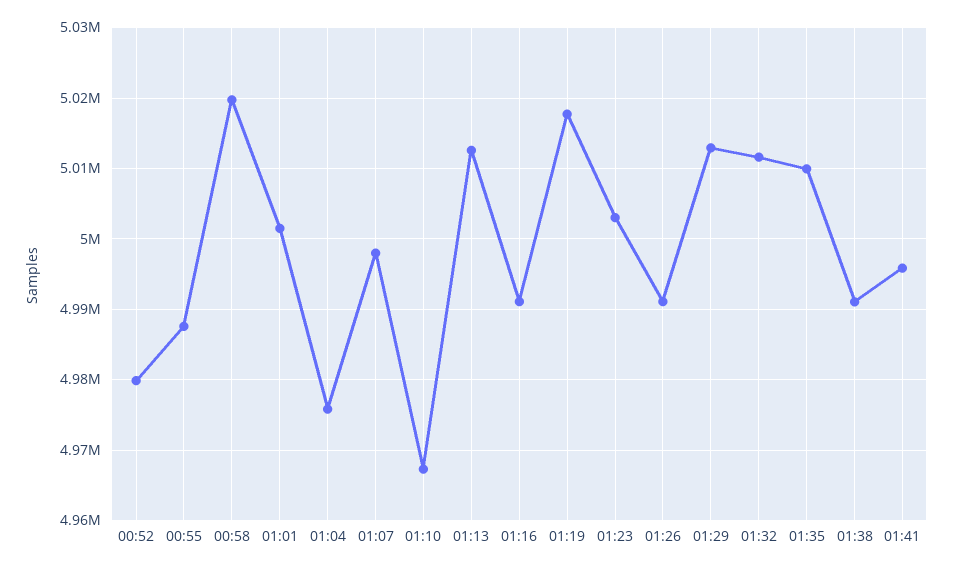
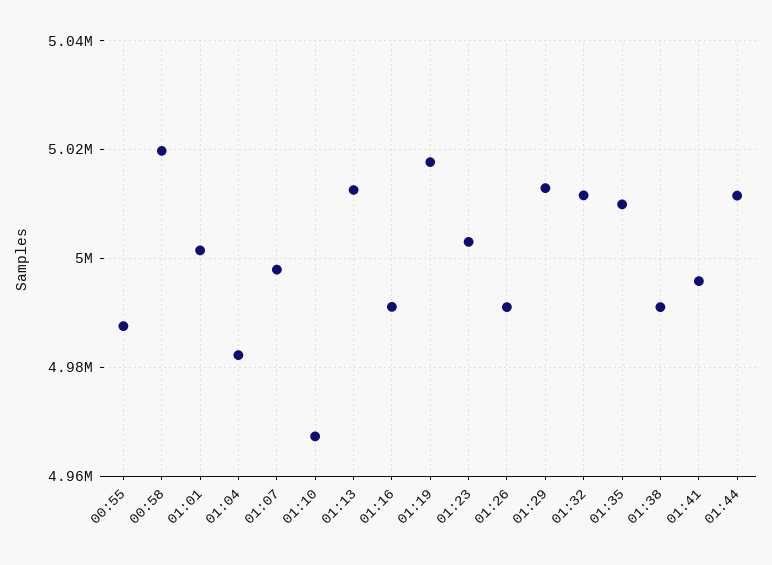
00:52: 4980000 -> none
01:04: 4976000 -> 4982000
01:44: none -> 5012000

